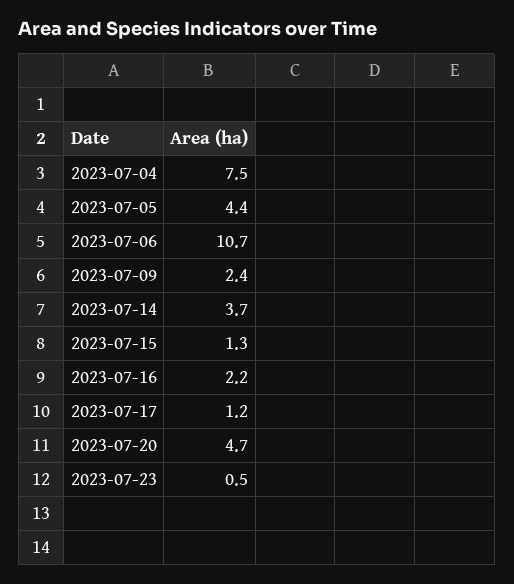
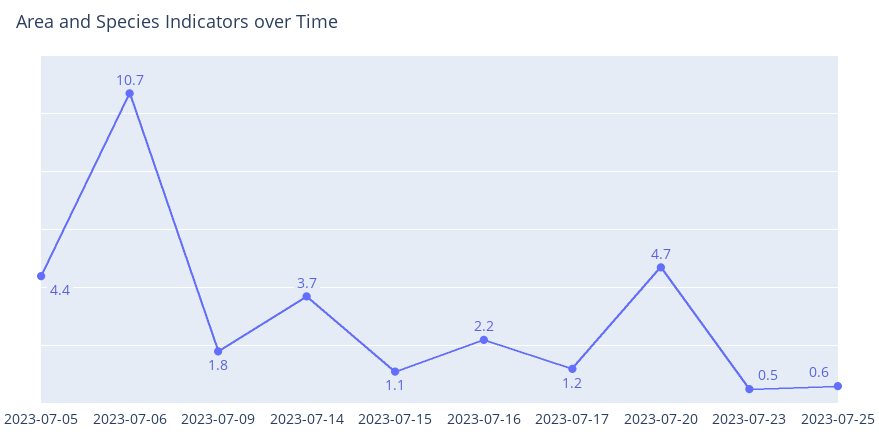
2023-07-04: 7.5 -> none
2023-07-09: 2.4 -> 1.8
2023-07-15: 1.3 -> 1.1
2023-07-25: none -> 0.6

